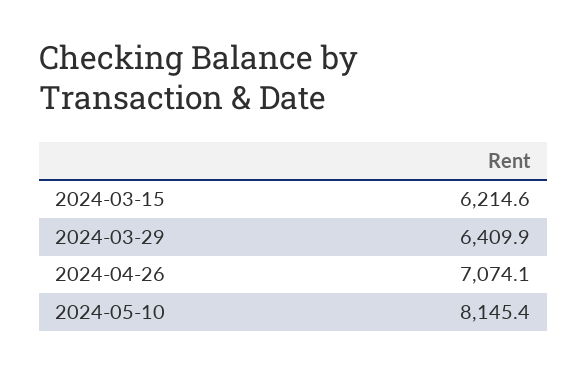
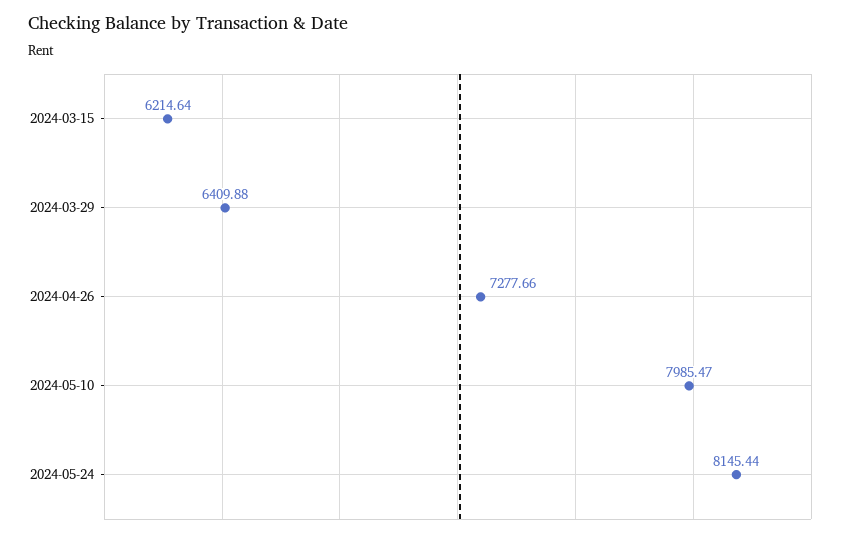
2024-04-26: 7074.1 -> 7277.66
2024-05-10: 8145.4 -> 7985.47
2024-05-24: none -> 8145.44

